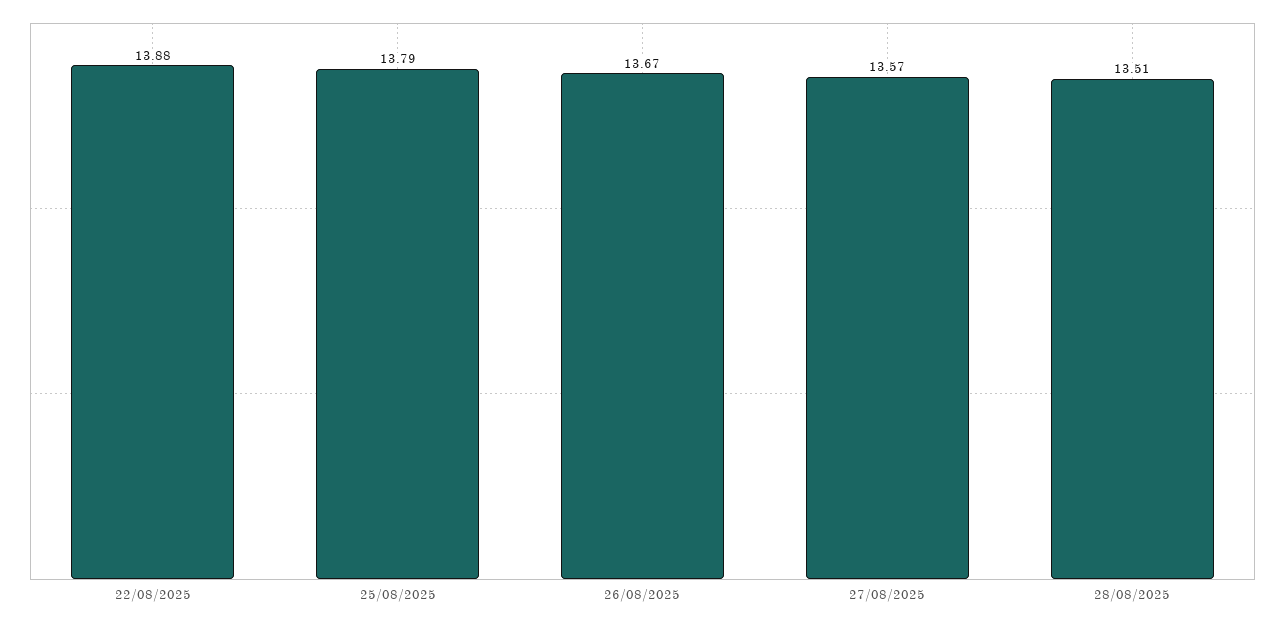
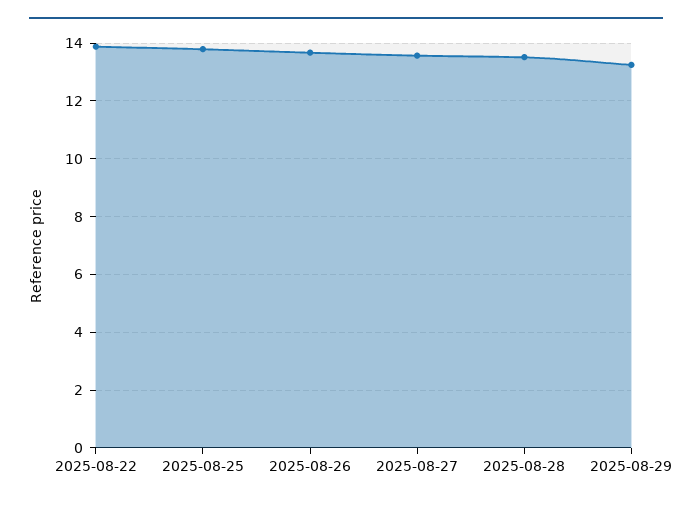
2025-08-29: none -> 13.25

